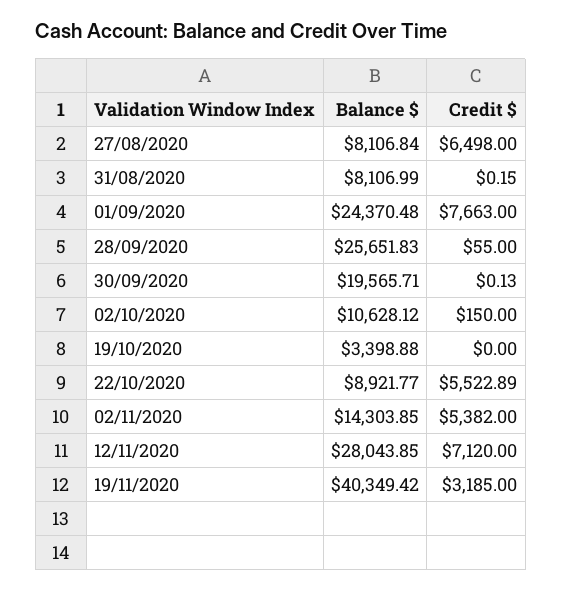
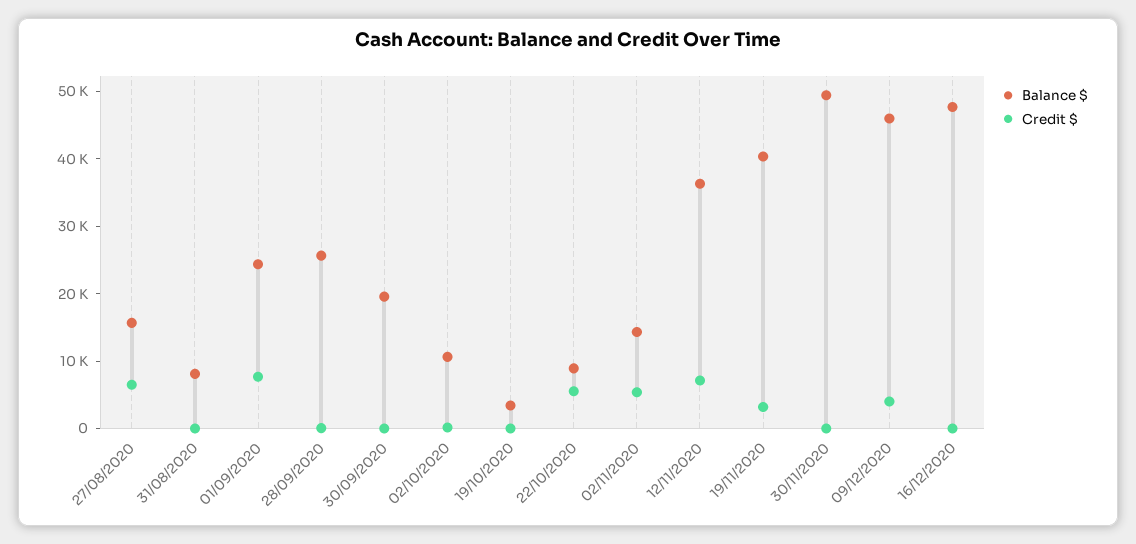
Balance $, 27/08/2020: 8106.84 -> 16000
Balance $, 12/11/2020: 28043.85 -> 36000
Balance $, 30/11/2020: none -> 50000
Credit $, 30/11/2020: none -> 0
Balance $, 09/12/2020: none -> 46000
Credit $, 09/12/2020: none -> 4000
Balance $, 16/12/2020: none -> 48000
Credit $, 16/12/2020: none -> 0

